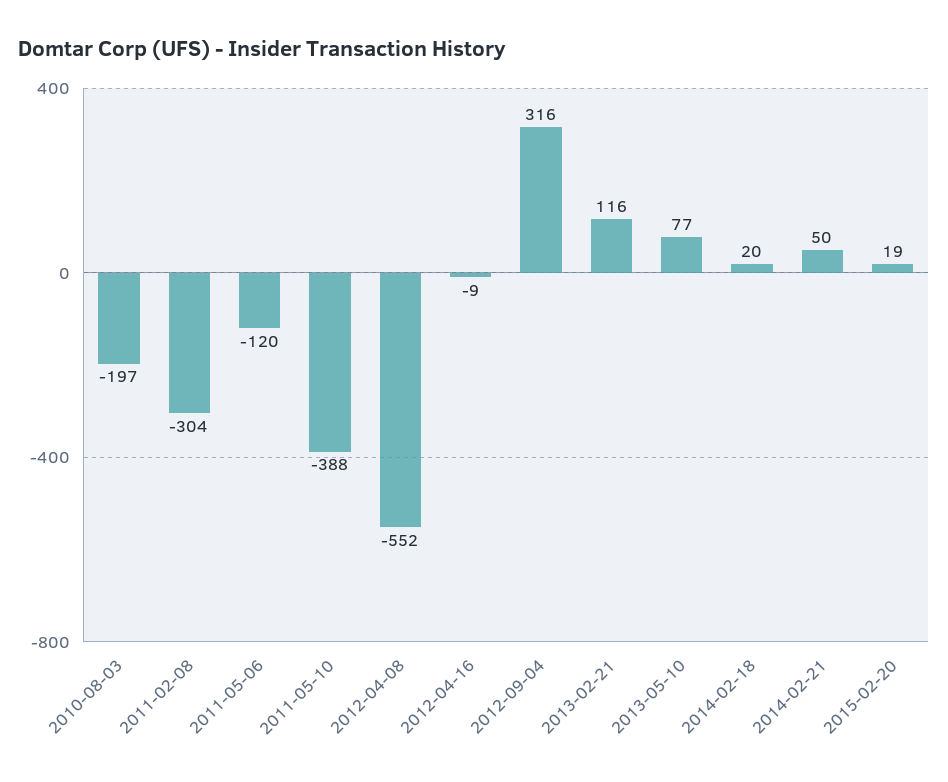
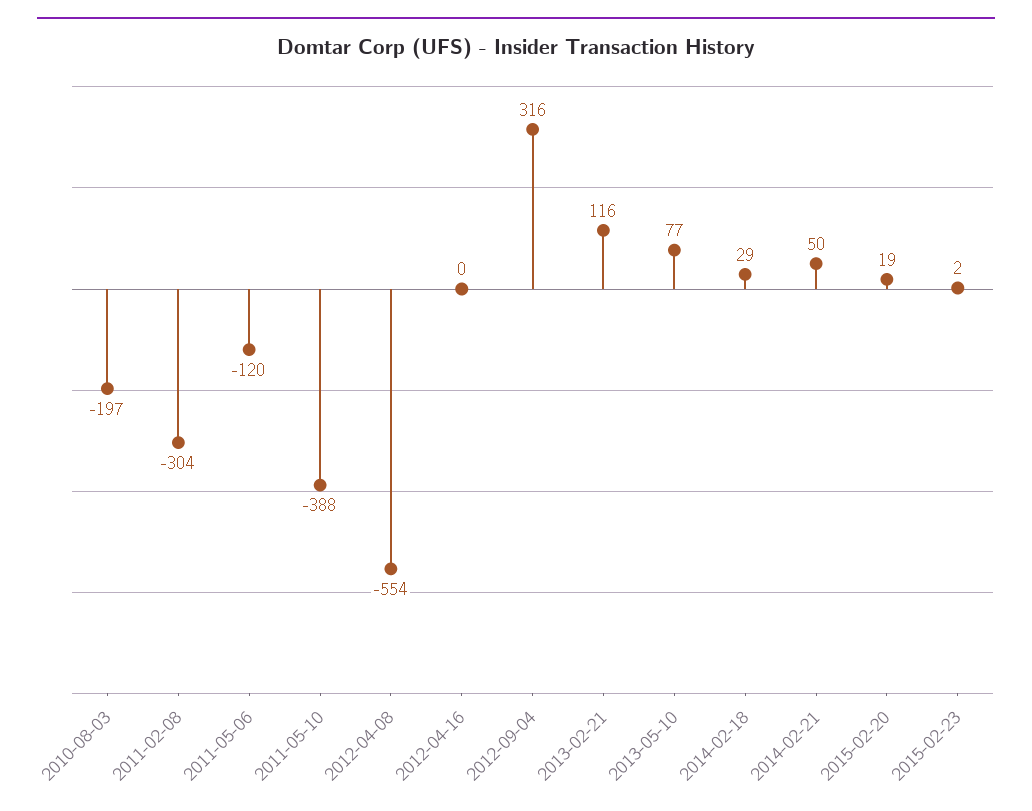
2012-04-08: -552 -> -554
2012-04-16: -9 -> 0
2014-02-18: 20 -> 29
2015-02-23: none -> 2

